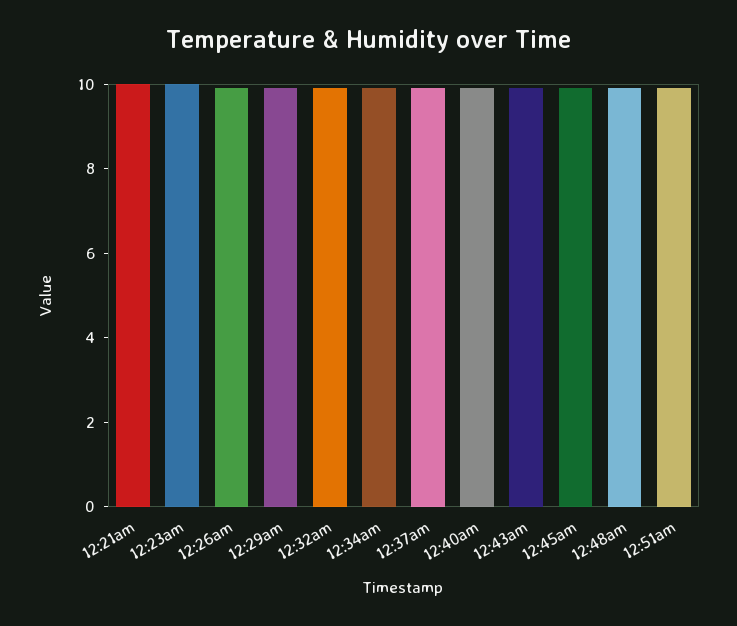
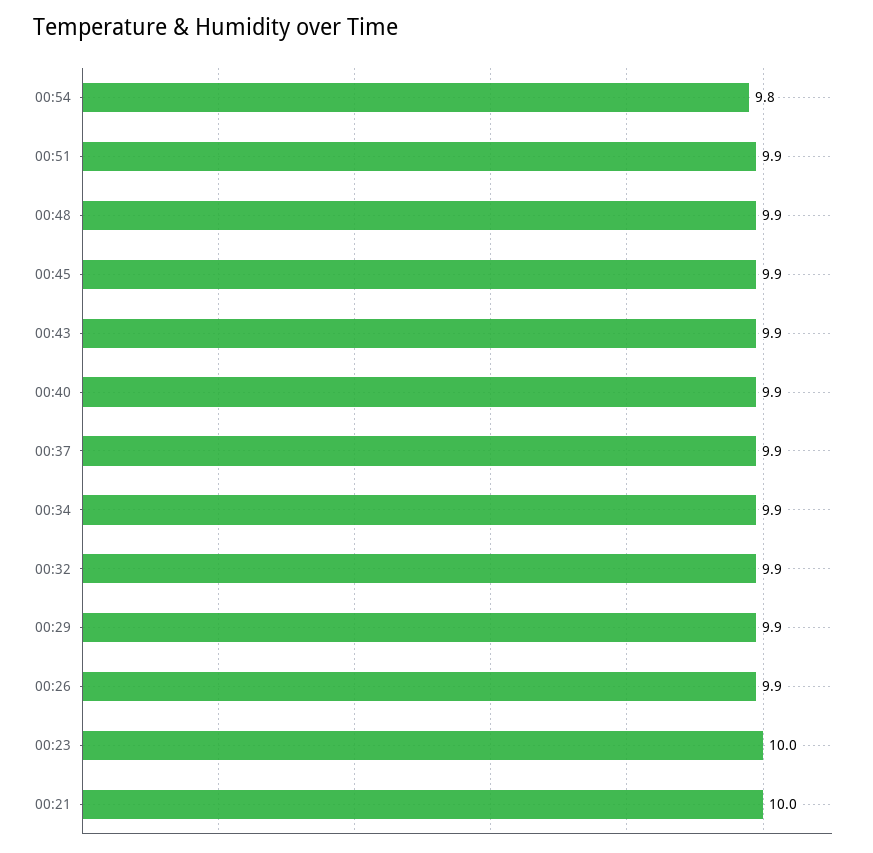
00:54: none -> 9.8

